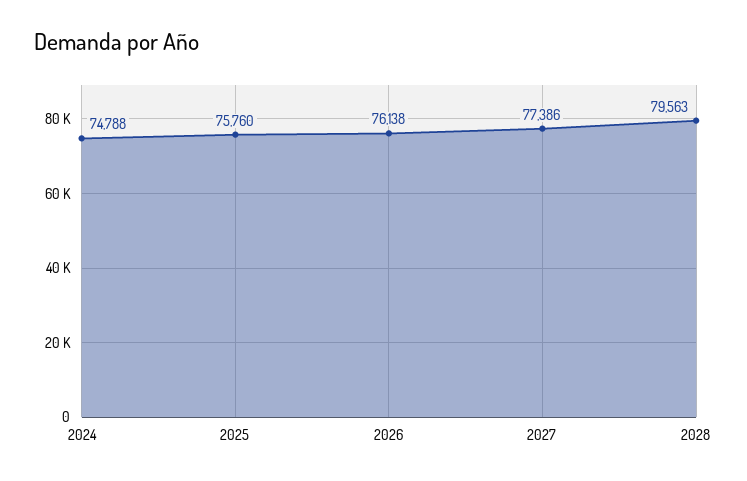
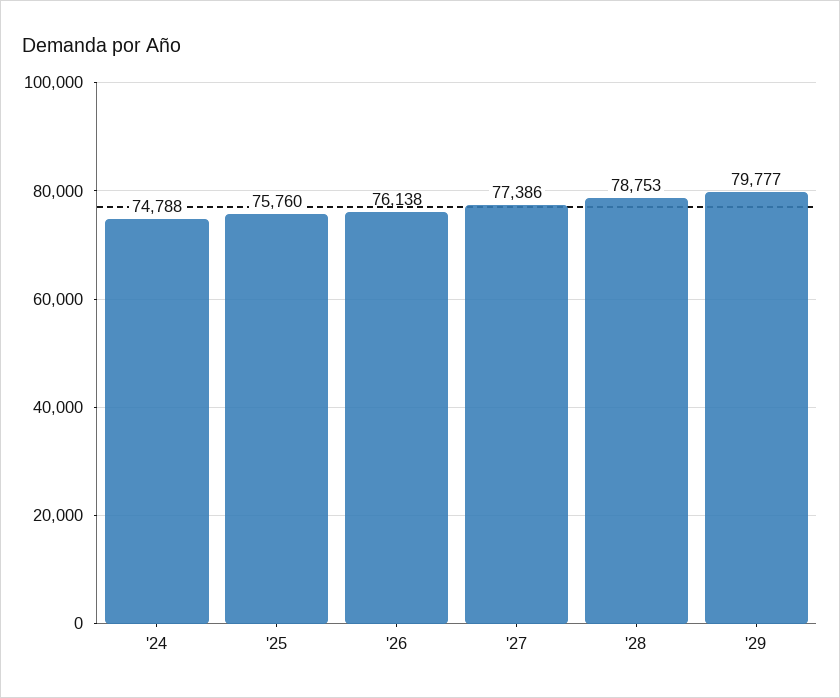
2028: 79563 -> 78753
'29: none -> 79777

